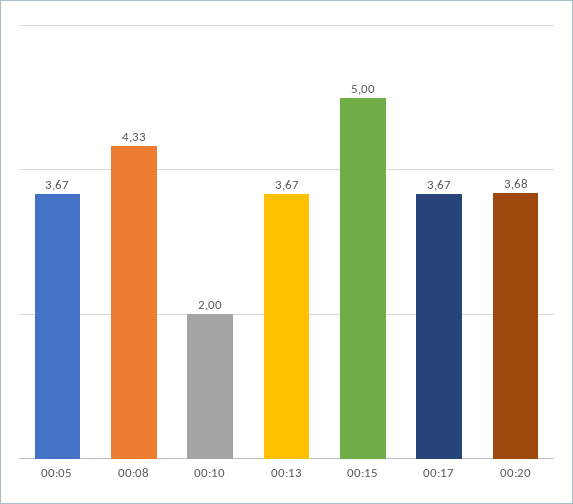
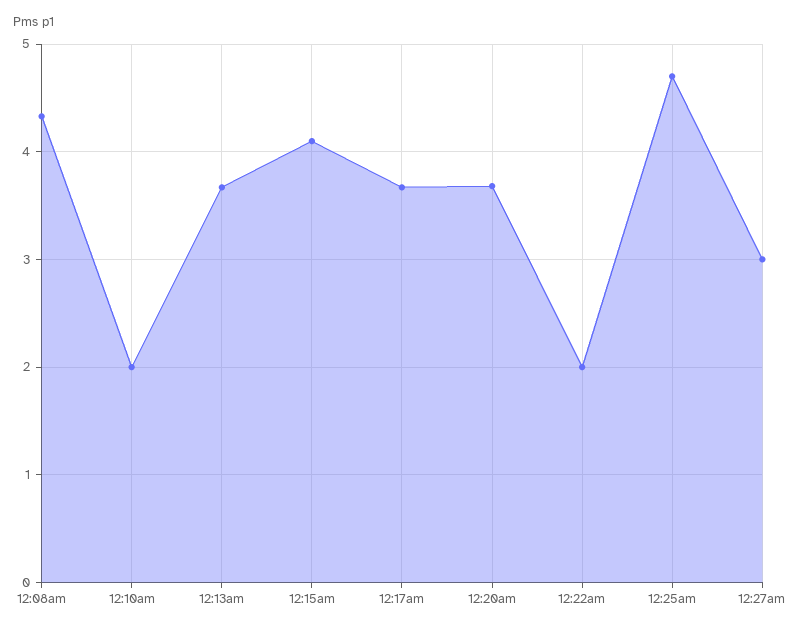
00:05: 3.67 -> none
00:15: 5 -> 4.1
12:22am: none -> 2
12:25am: none -> 4.7
12:27am: none -> 3

